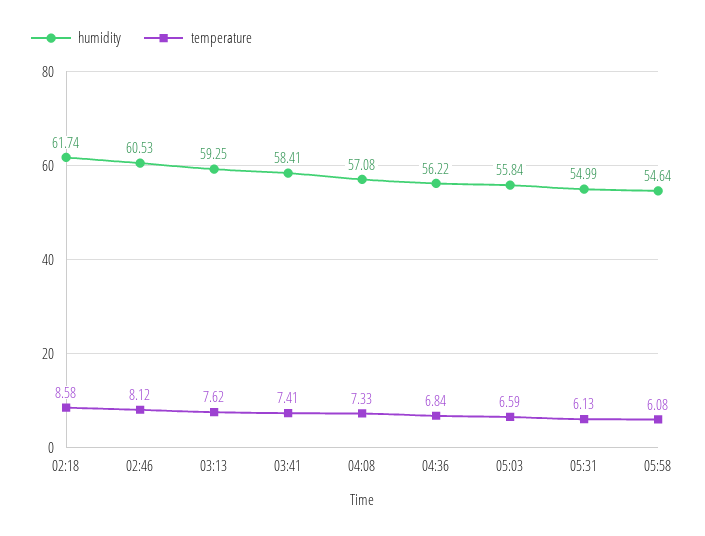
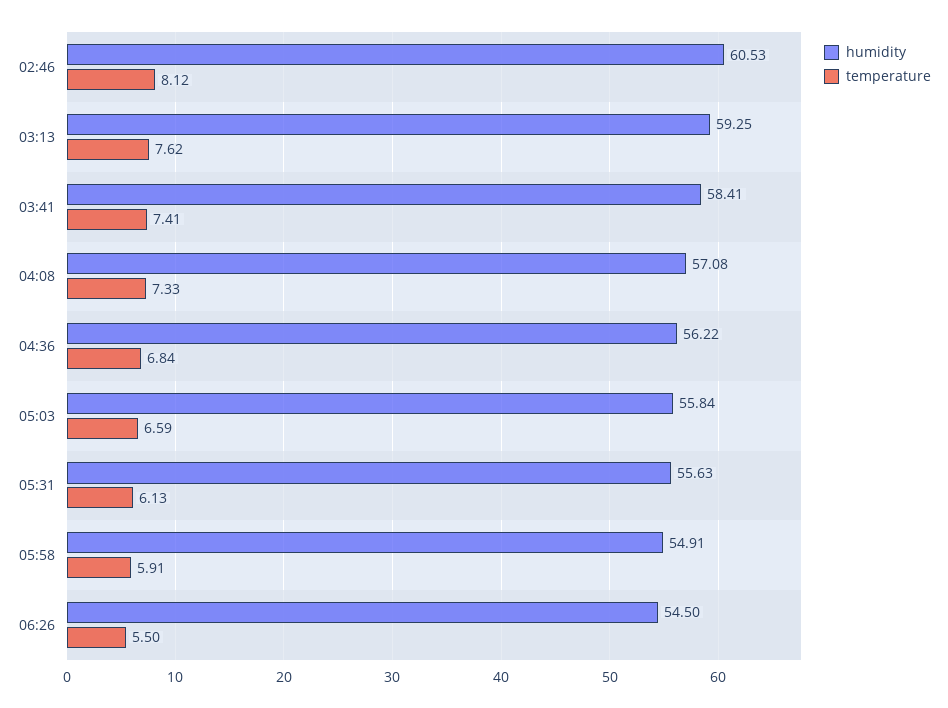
humidity, 02:18: 61.74 -> none
temperature, 02:18: 8.58 -> none
humidity, 05:31: 54.99 -> 55.63
humidity, 05:58: 54.64 -> 54.91
temperature, 05:58: 6.08 -> 5.91
humidity, 06:26: none -> 54.5
temperature, 06:26: none -> 5.5

